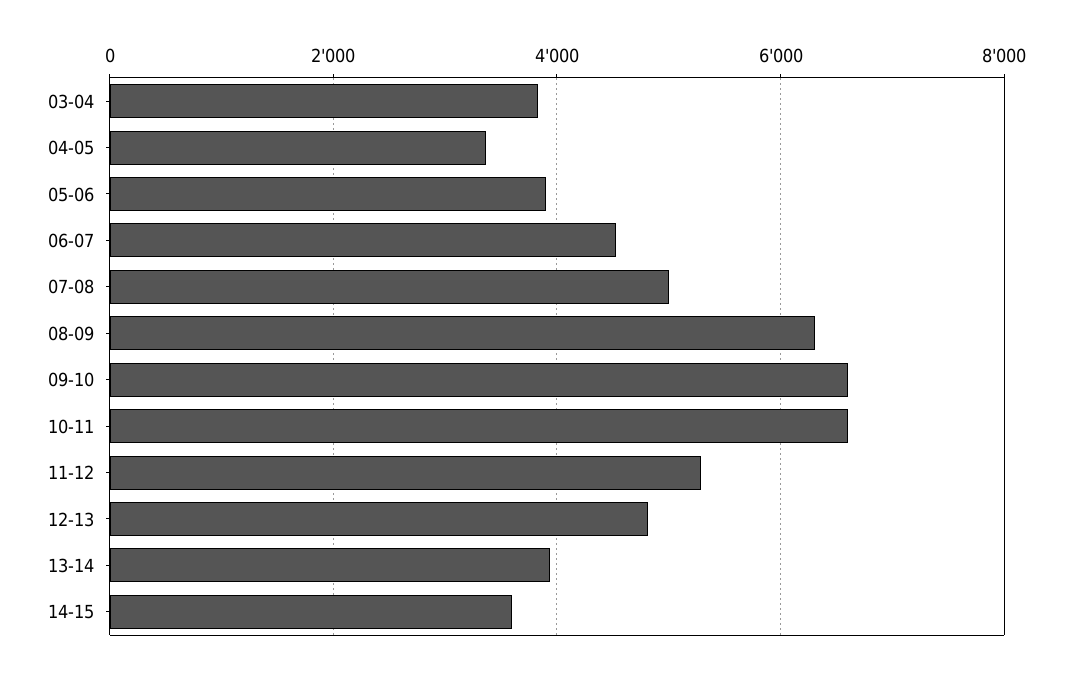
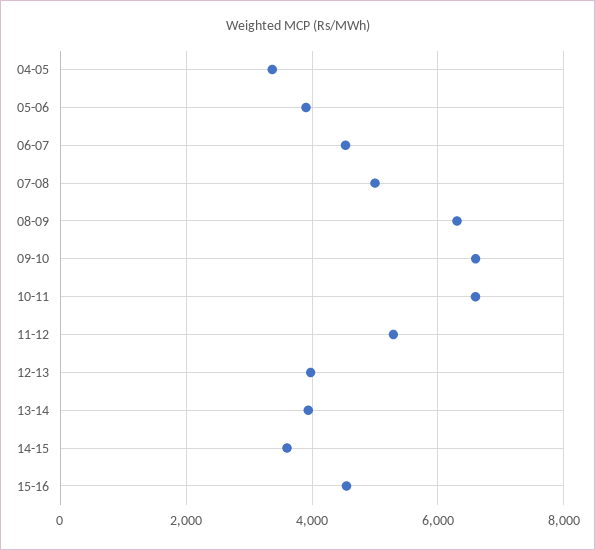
03-04: 3800 -> none
12-13: 4800 -> 4000
15-16: none -> 4600

